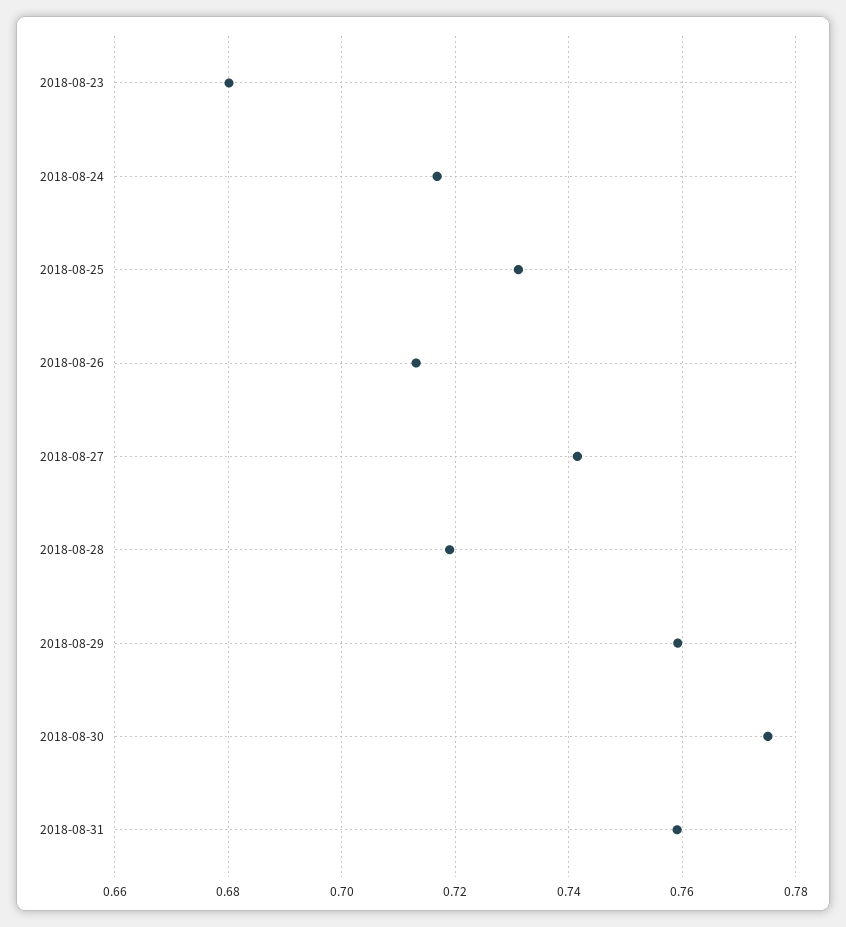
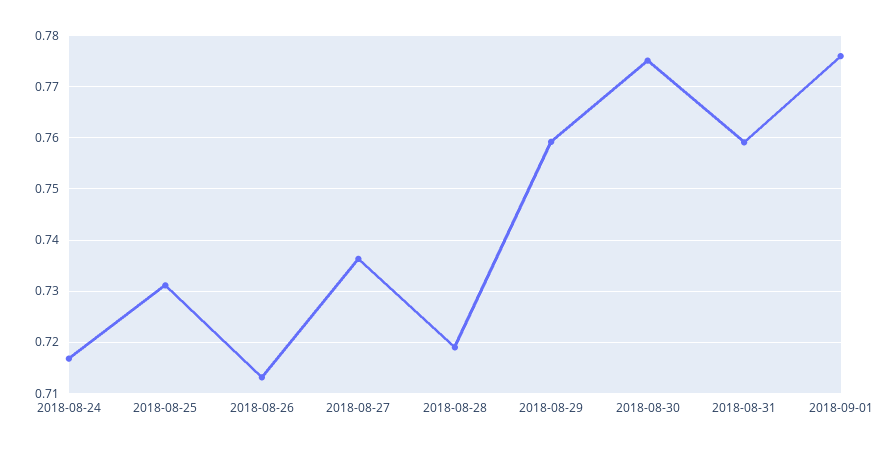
2018-08-23: 0.68 -> none
2018-08-27: 0.742 -> 0.736
2018-09-01: none -> 0.776

